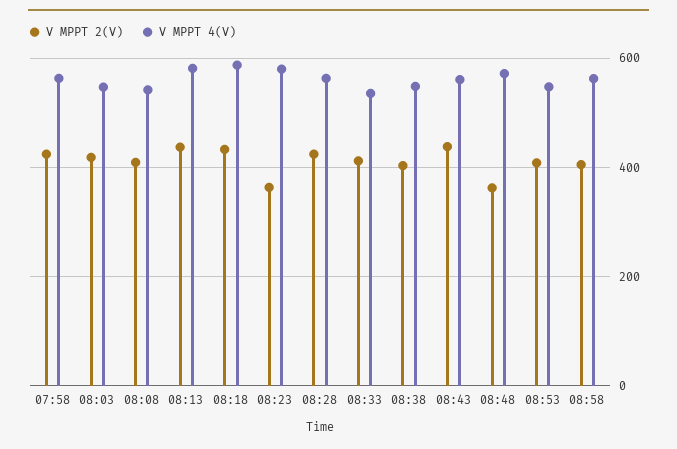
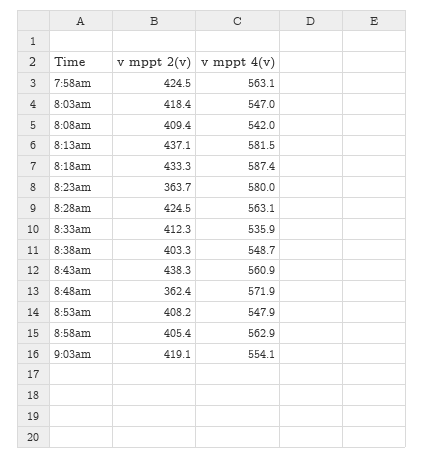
V MPPT 2(V), 9:03am: none -> 419.1
V MPPT 4(V), 9:03am: none -> 554.1

